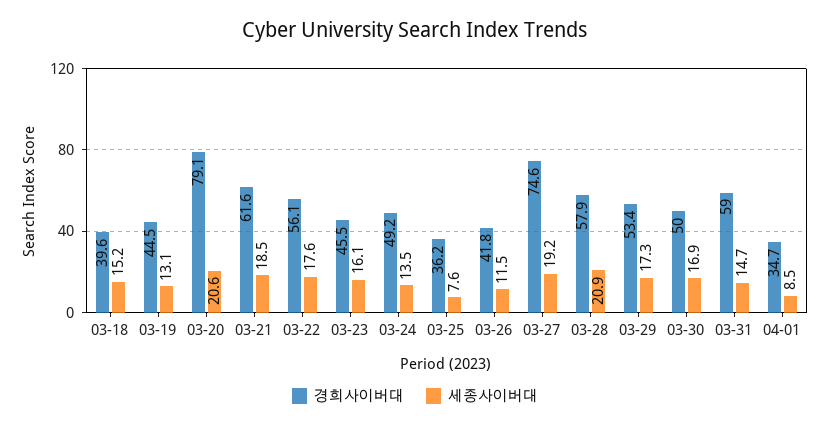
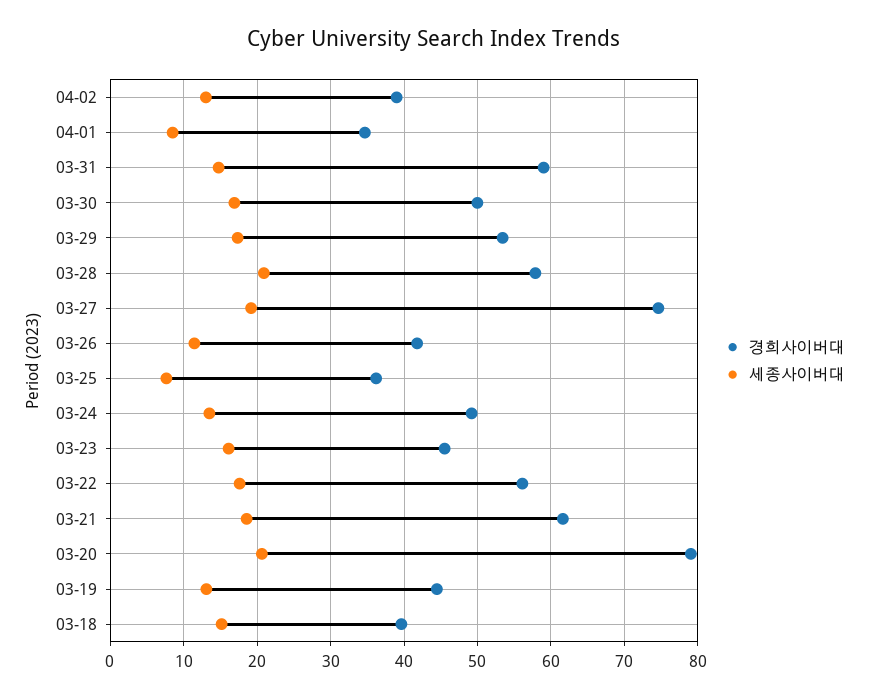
경희사이버대, 04-02: none -> 39
세종사이버대, 04-02: none -> 13

